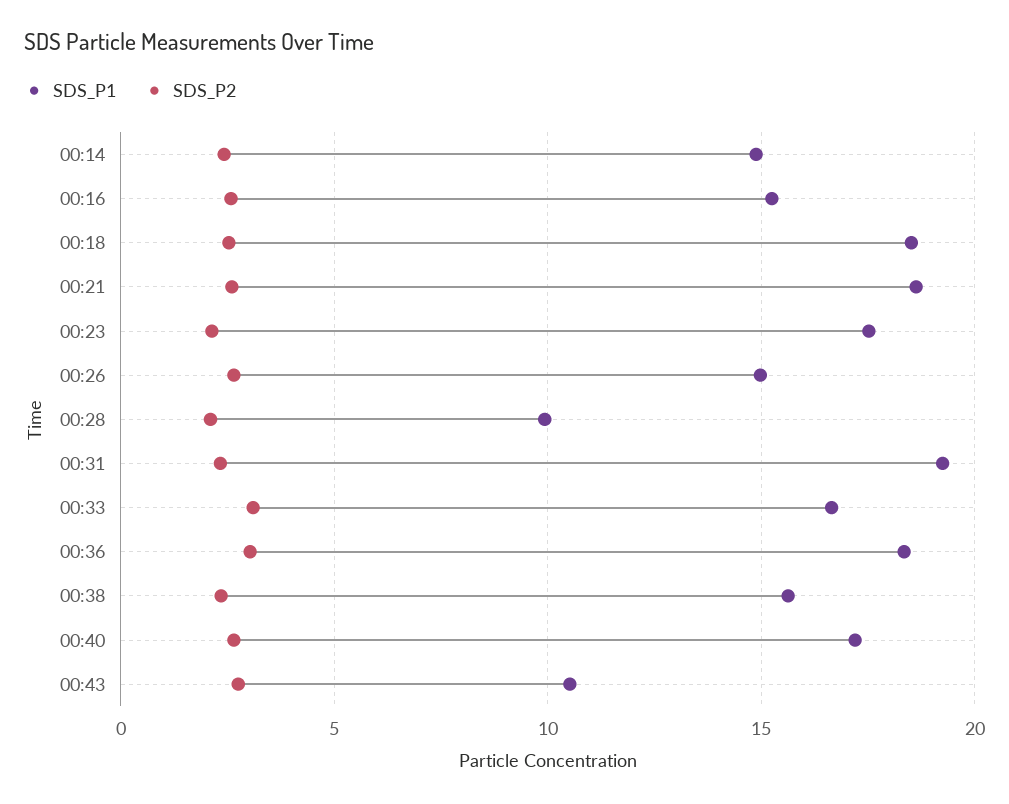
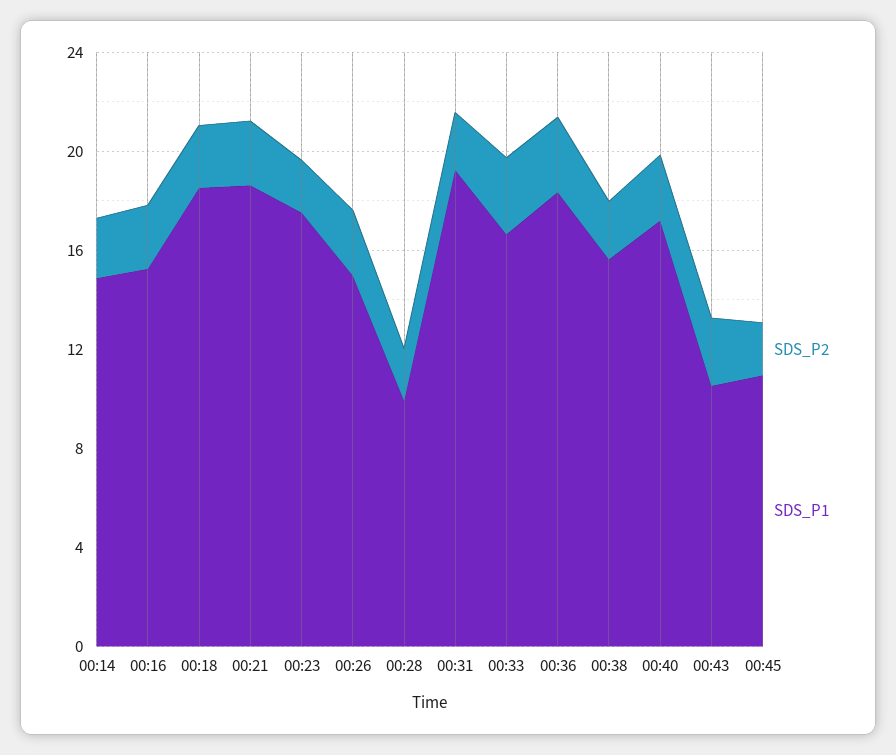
SDS_P2, 00:45: none -> 2
SDS_P1, 00:45: none -> 11

